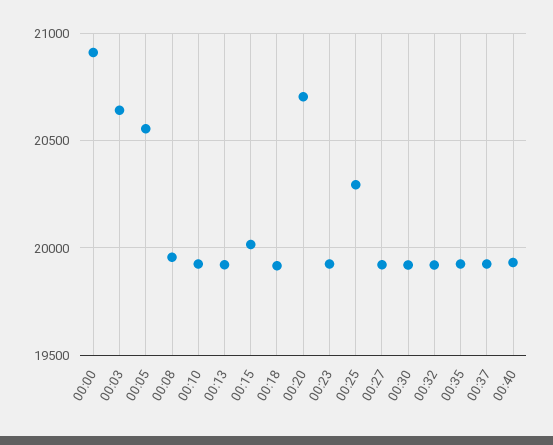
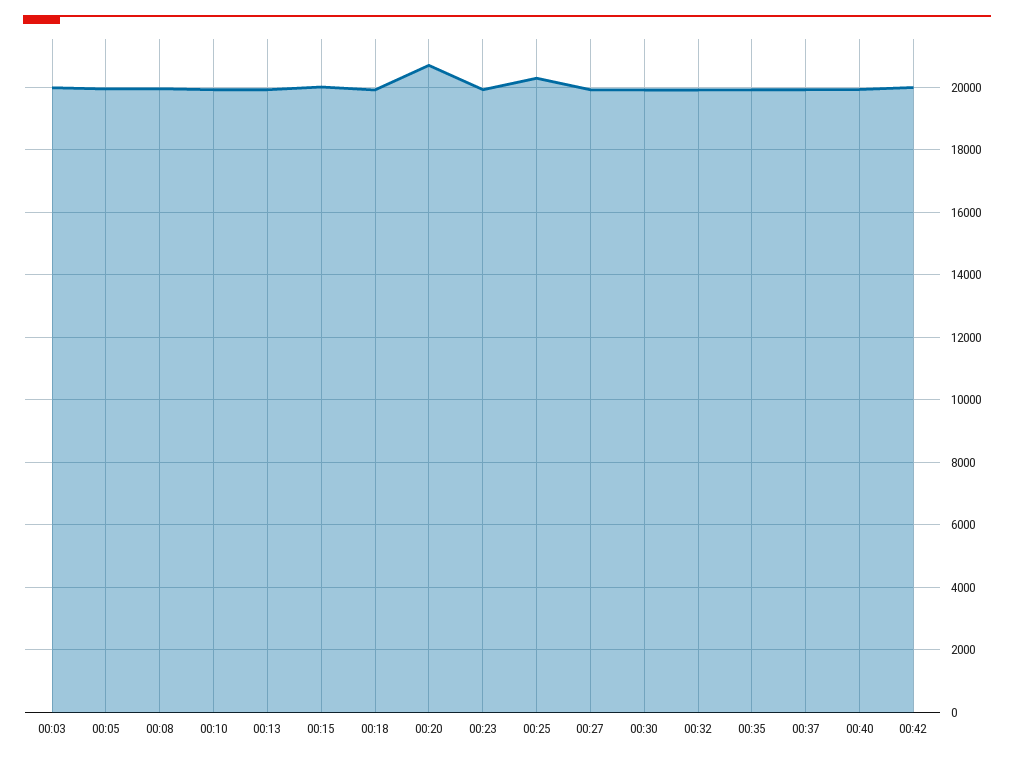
00:00: 20900 -> none
00:03: 20650 -> 20000
00:05: 20550 -> 20000
00:42: none -> 20000

